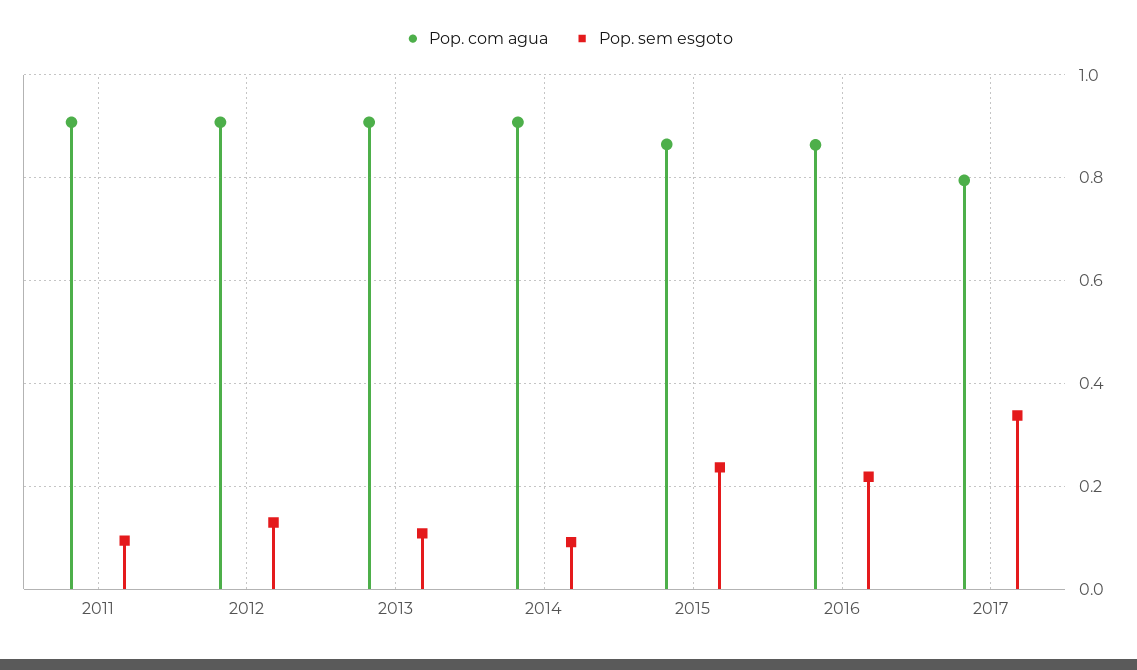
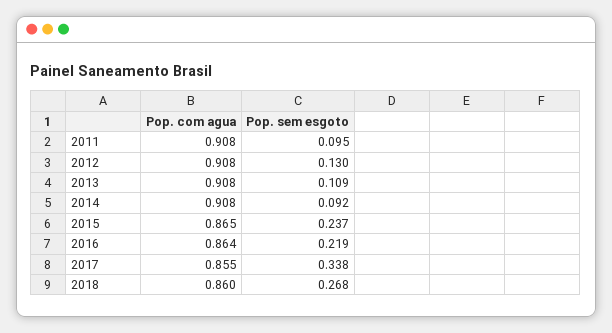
Pop. com agua, 2017: 0.8 -> 0.855
Pop. com agua, 2018: none -> 0.86
Pop. sem esgoto, 2018: none -> 0.268

